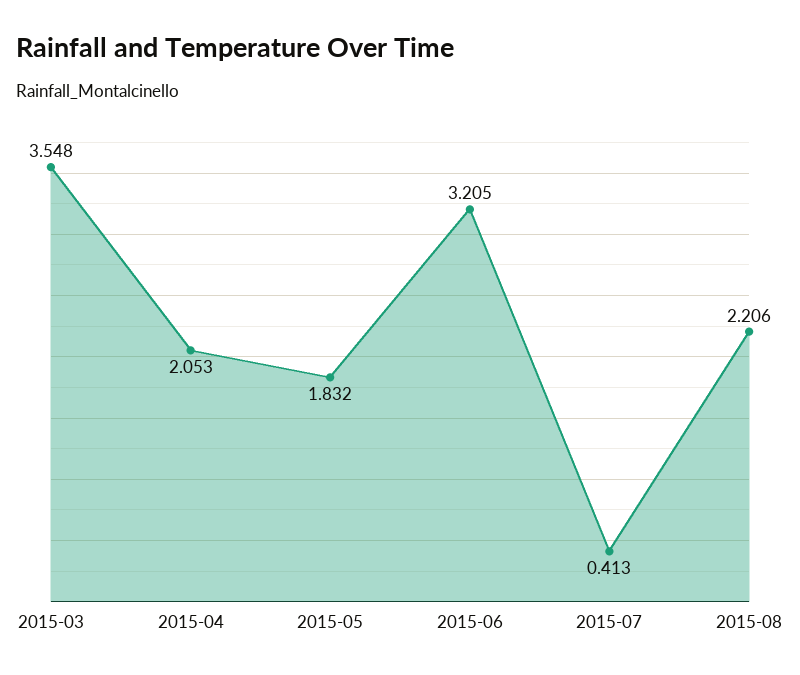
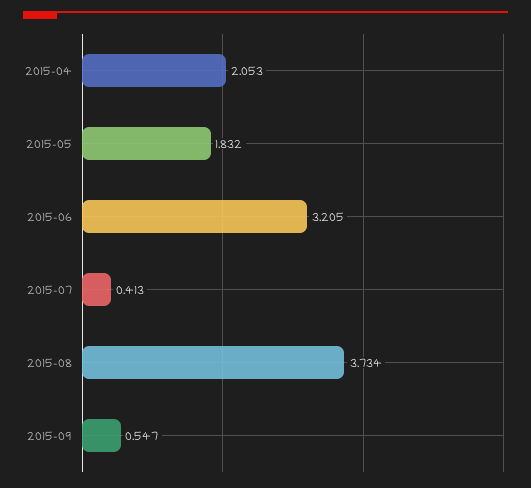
2015-03: 3.548 -> none
2015-08: 2.206 -> 3.734
2015-09: none -> 0.547

